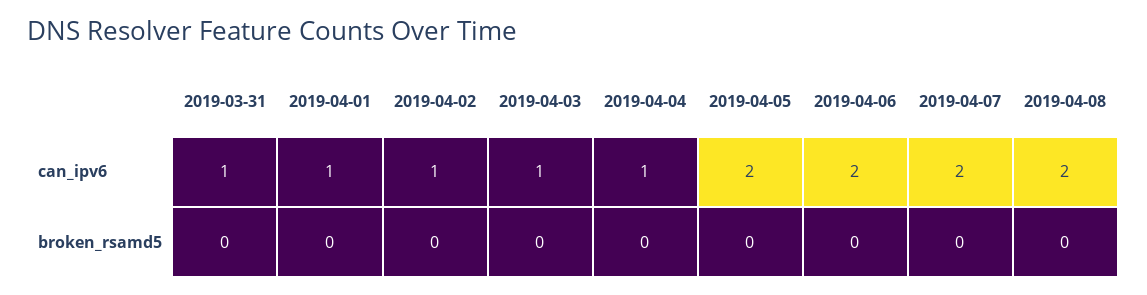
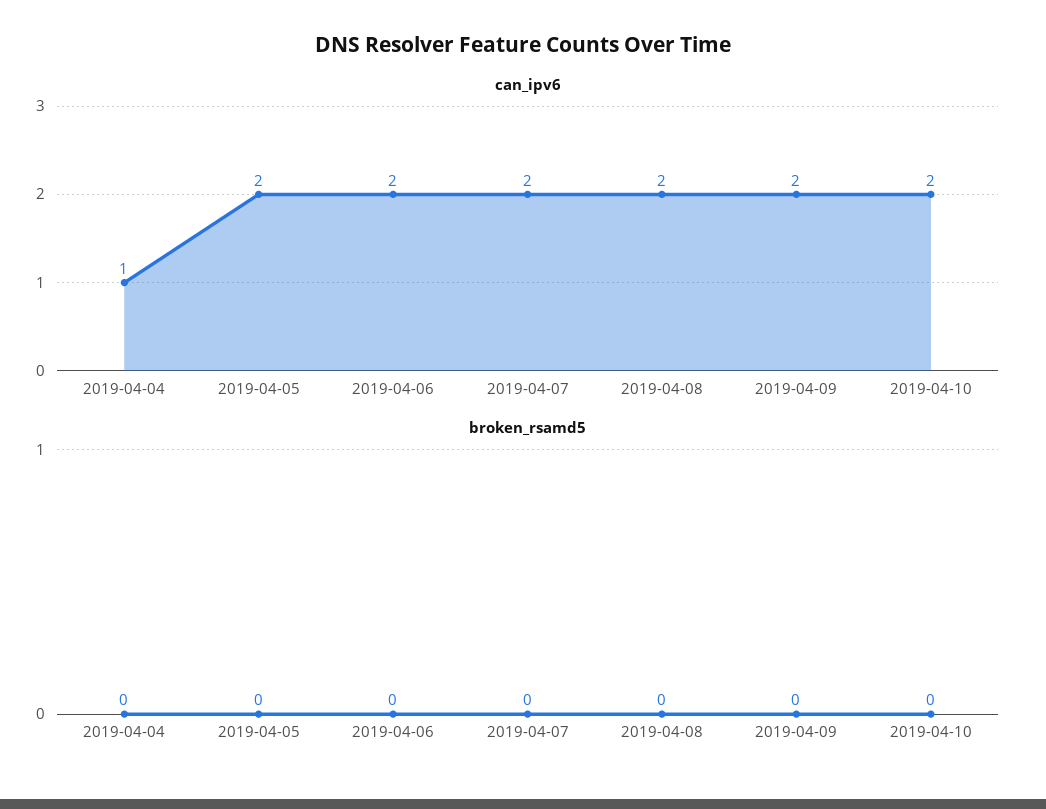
can_ipv6, 2019-03-31: 1 -> none
can_ipv6, 2019-04-01: 1 -> none
can_ipv6, 2019-04-02: 1 -> none
can_ipv6, 2019-04-03: 1 -> none
broken_rsamd5, 2019-03-31: 0 -> none
broken_rsamd5, 2019-04-01: 0 -> none
broken_rsamd5, 2019-04-02: 0 -> none
broken_rsamd5, 2019-04-03: 0 -> none
can_ipv6, 2019-04-09: none -> 2
can_ipv6, 2019-04-10: none -> 2
broken_rsamd5, 2019-04-09: none -> 0
broken_rsamd5, 2019-04-10: none -> 0

